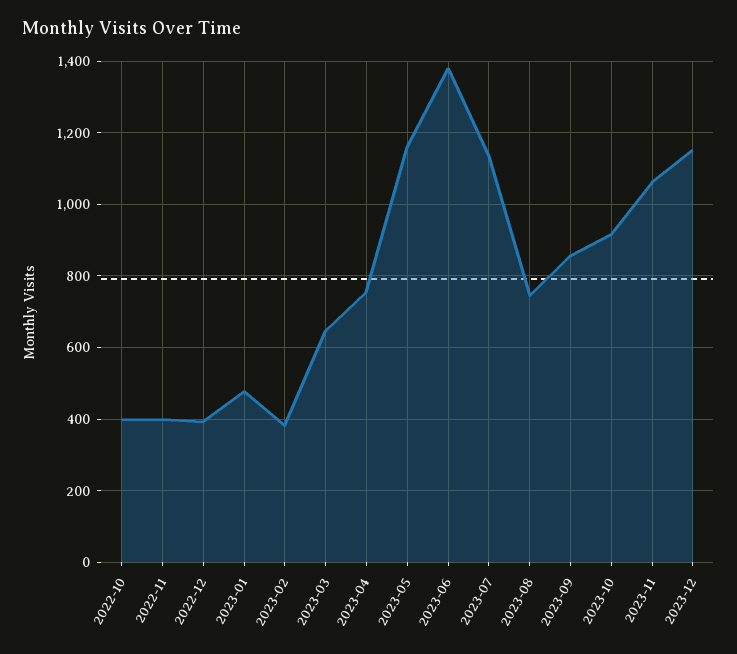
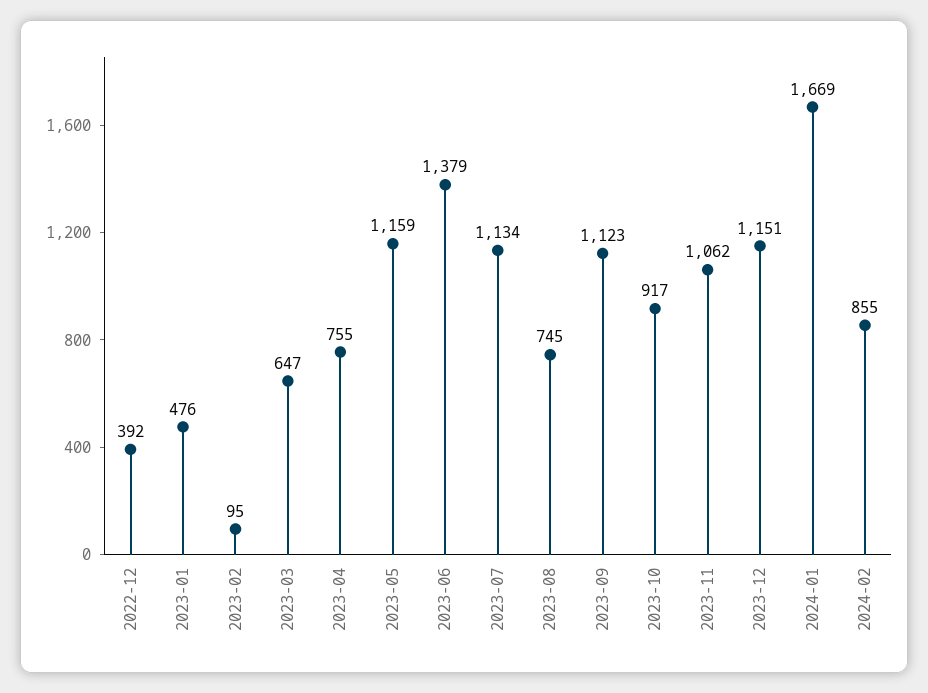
2022-10: 400 -> none
2022-11: 400 -> none
2023-02: 380 -> 95
2023-09: 860 -> 1123
2024-01: none -> 1669
2024-02: none -> 855

